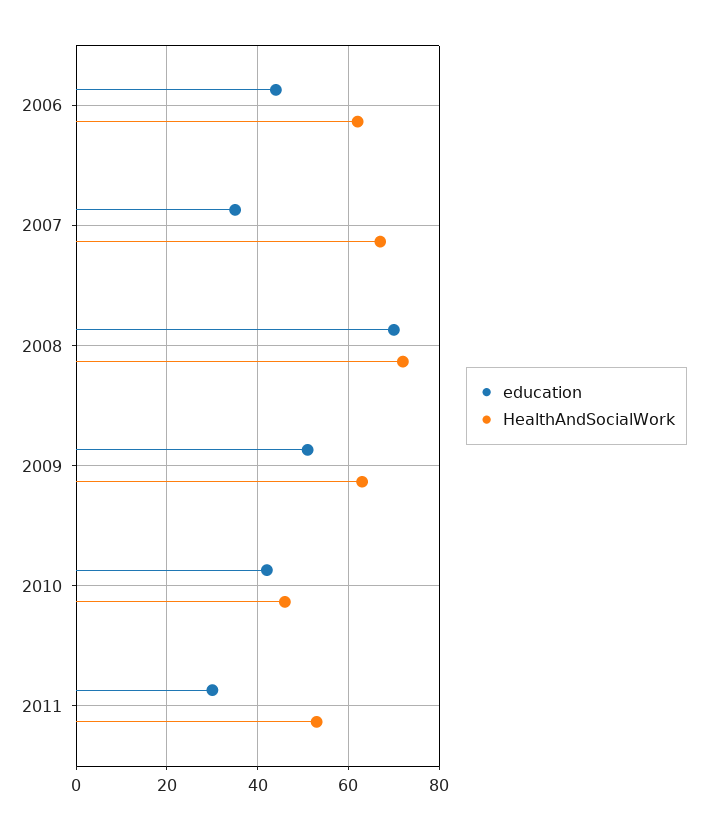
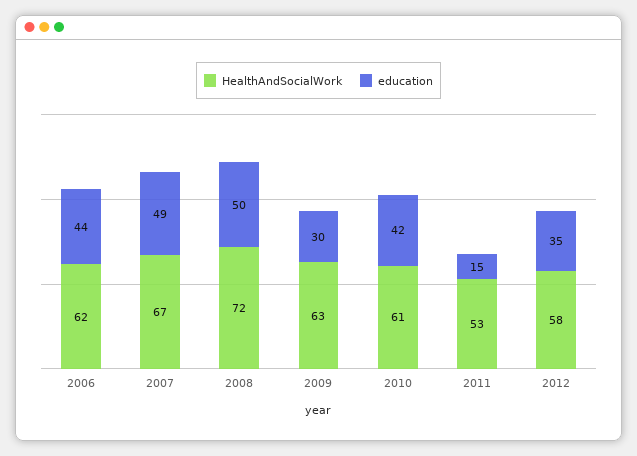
education, 2007: 35 -> 49
education, 2008: 70 -> 50
education, 2009: 50 -> 30
HealthAndSocialWork, 2010: 45 -> 61
education, 2011: 30 -> 15
HealthAndSocialWork, 2012: none -> 58
education, 2012: none -> 35

